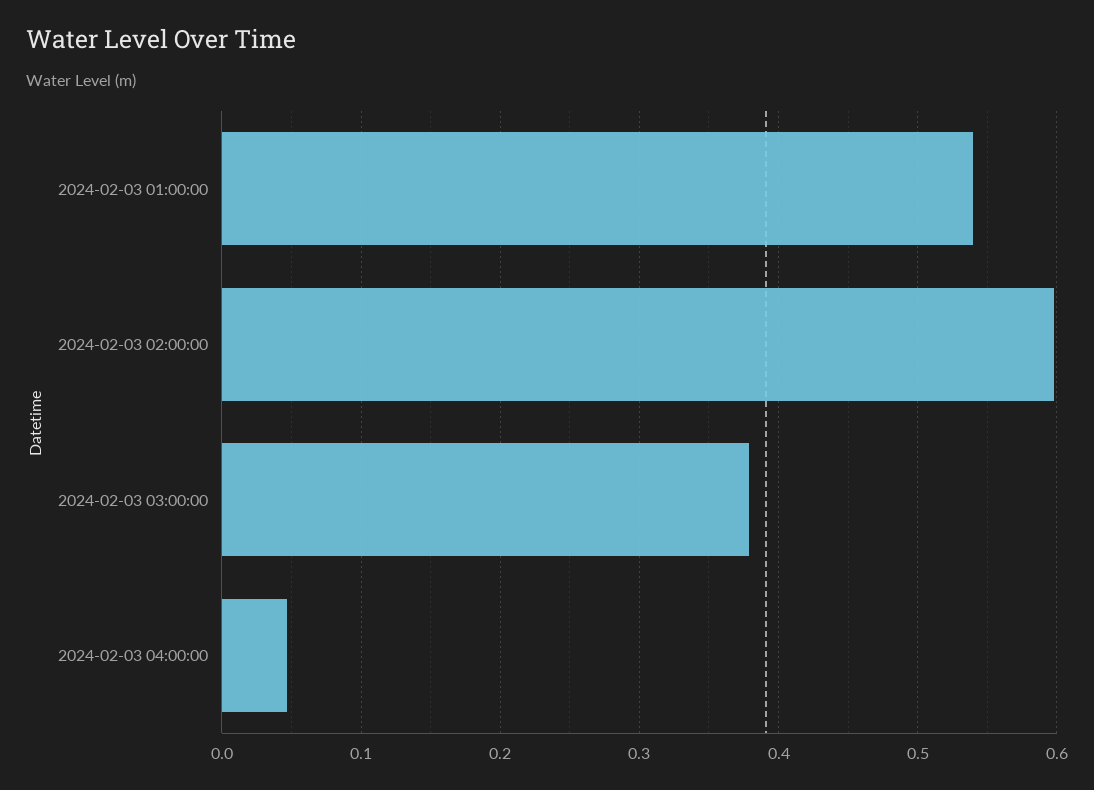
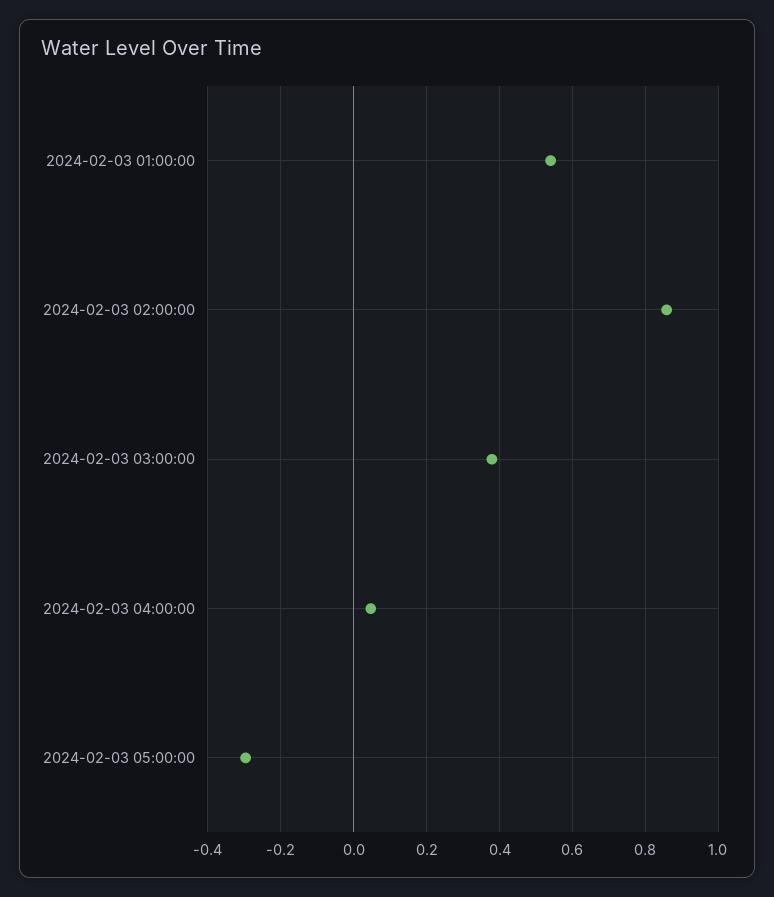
2024-02-03 02:00:00: 0.6 -> 0.86
2024-02-03 05:00:00: none -> -0.3

